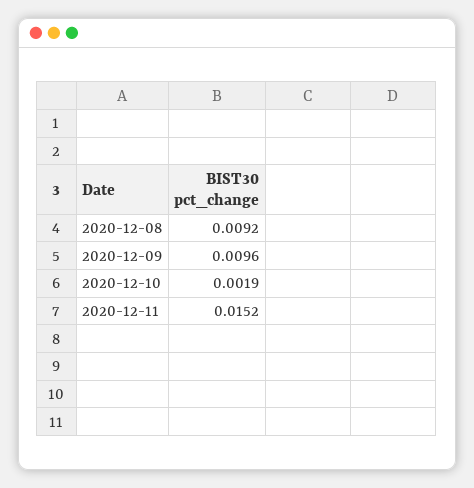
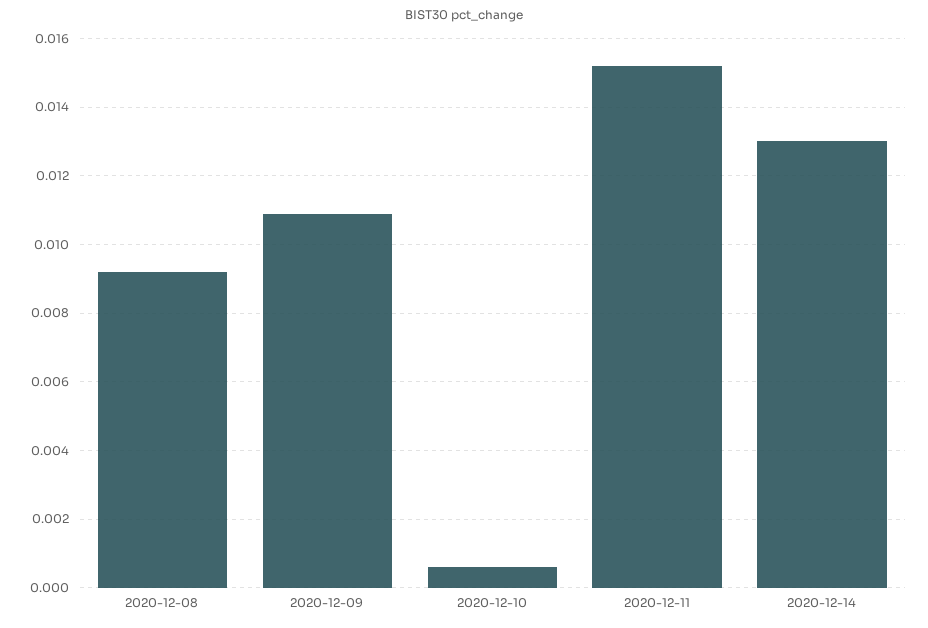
2020-12-09: 0.0096 -> 0.011
2020-12-10: 0.0019 -> 0.0005
2020-12-14: none -> 0.013

